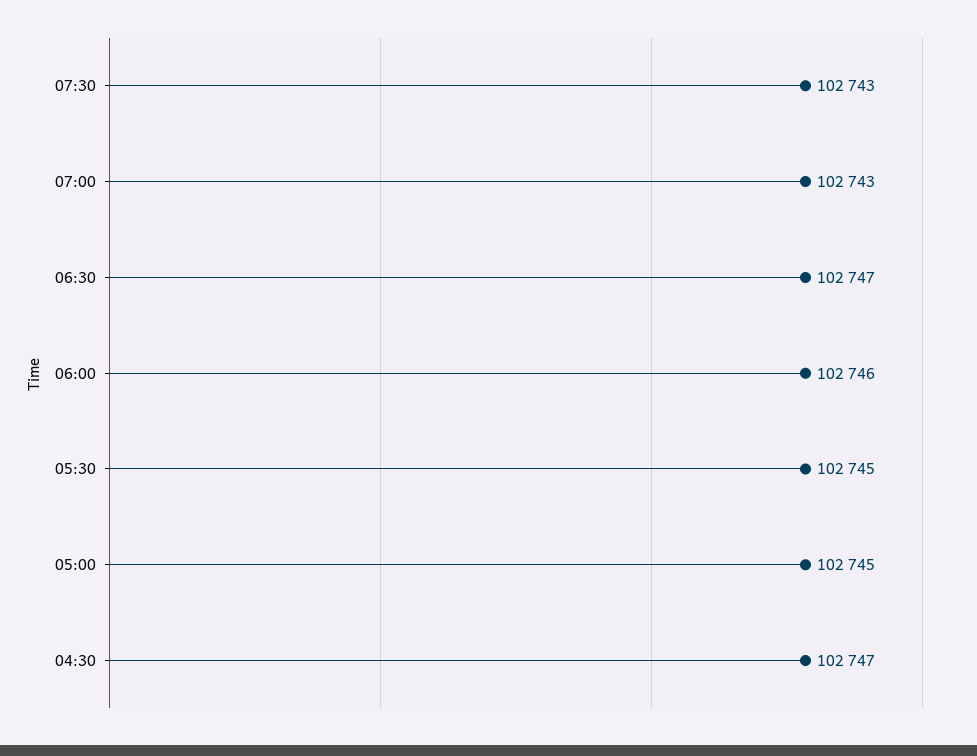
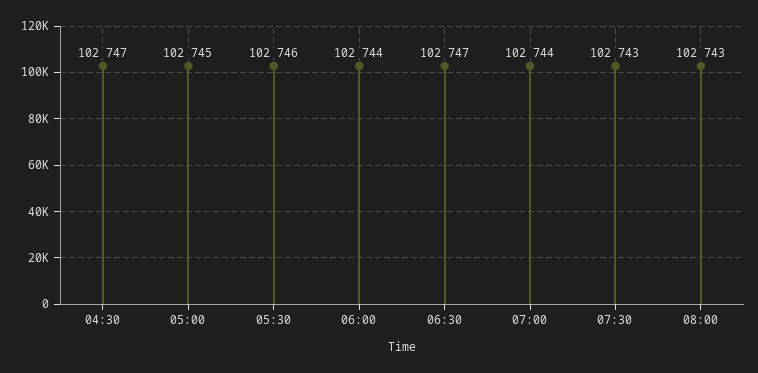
07:00: 102743 -> 102744
06:00: 102746 -> 102744
05:30: 102745 -> 102746
08:00: none -> 102743

